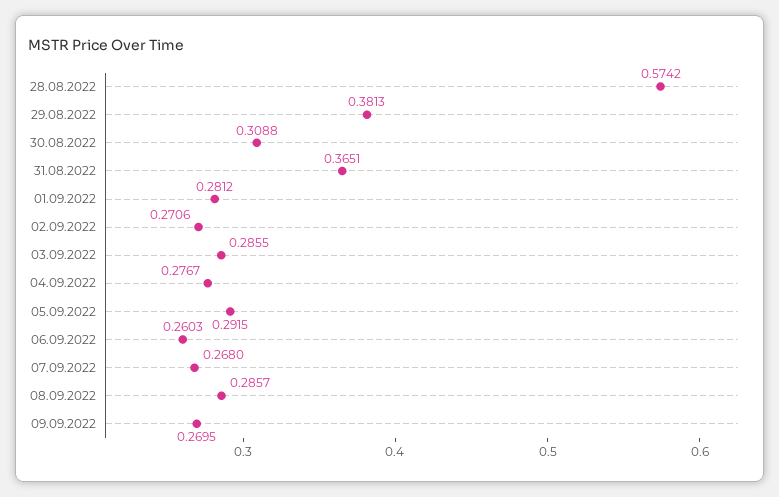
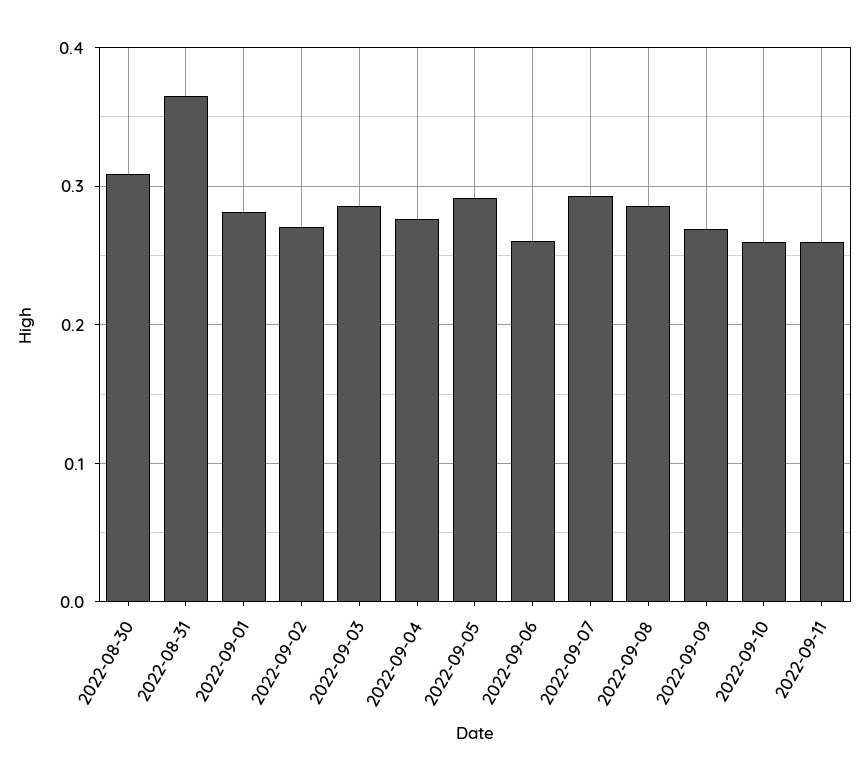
28.08.2022: 0.5742 -> none
29.08.2022: 0.3813 -> none
07.09.2022: 0.268 -> 0.29
2022-09-10: none -> 0.26
2022-09-11: none -> 0.26

